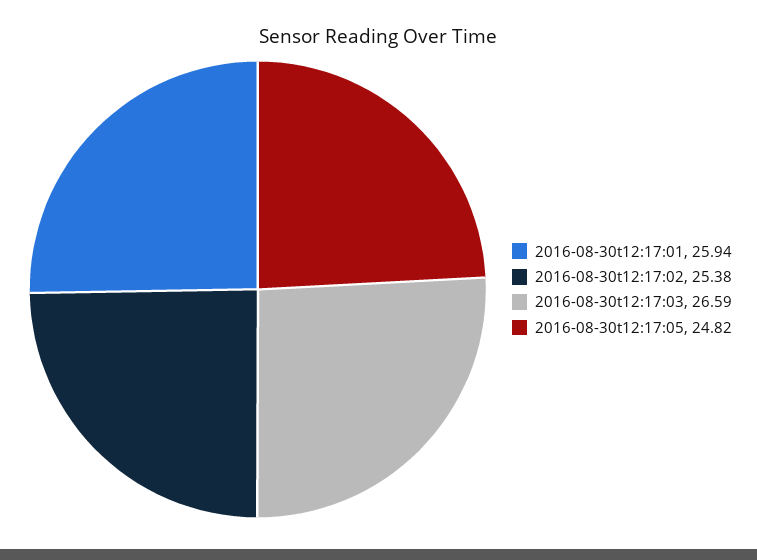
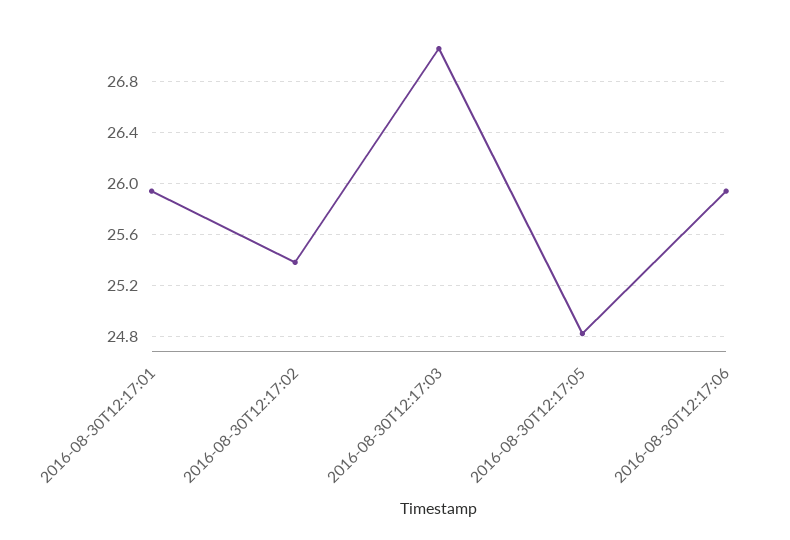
2016-08-30t12:17:03: 26.59 -> 27.05
2016-08-30T12:17:06: none -> 25.95

